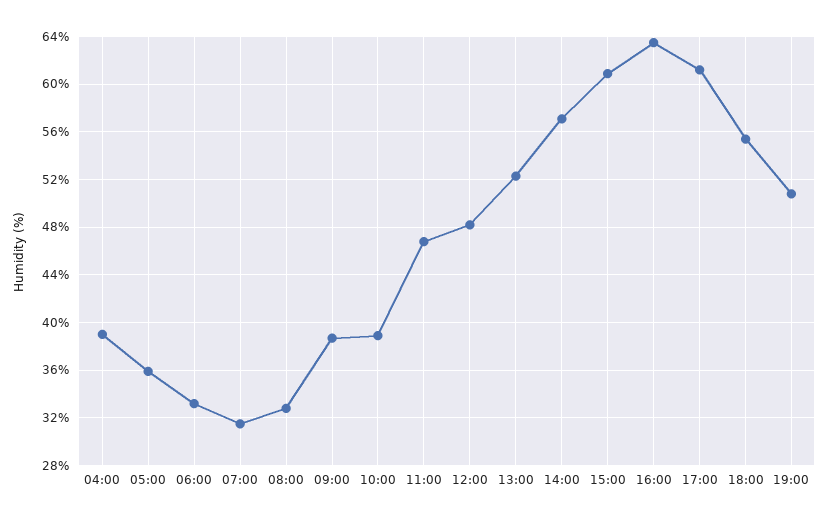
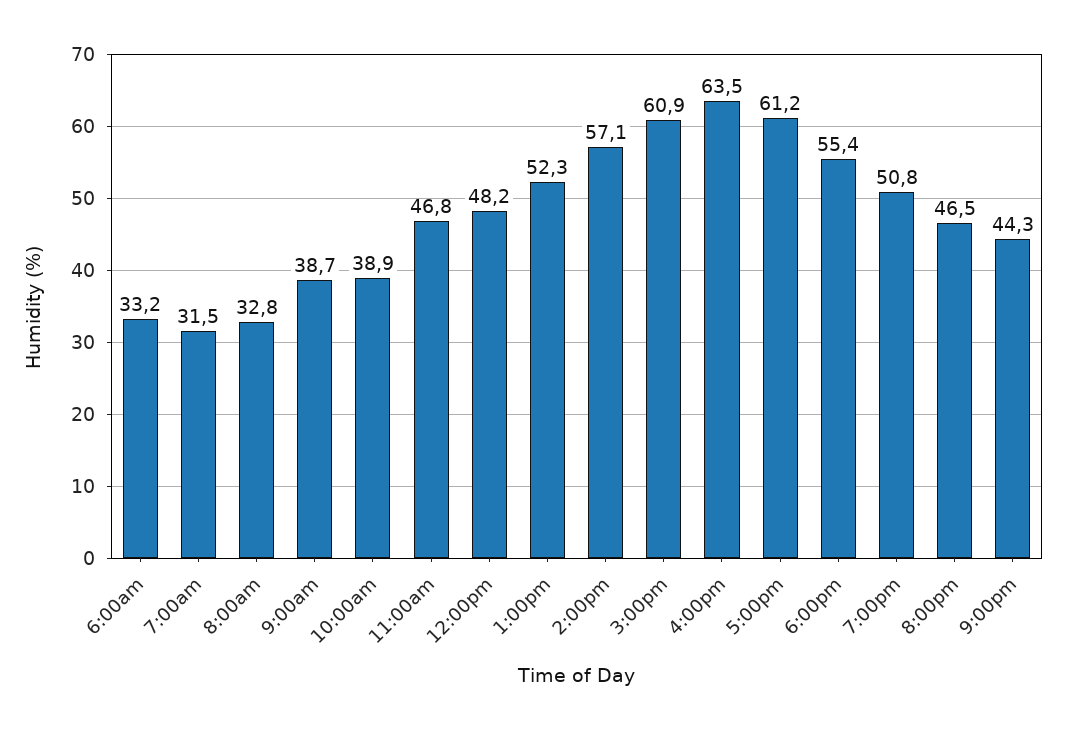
04:00: 39 -> none
05:00: 36 -> none
8:00pm: none -> 46.5
9:00pm: none -> 44.3

